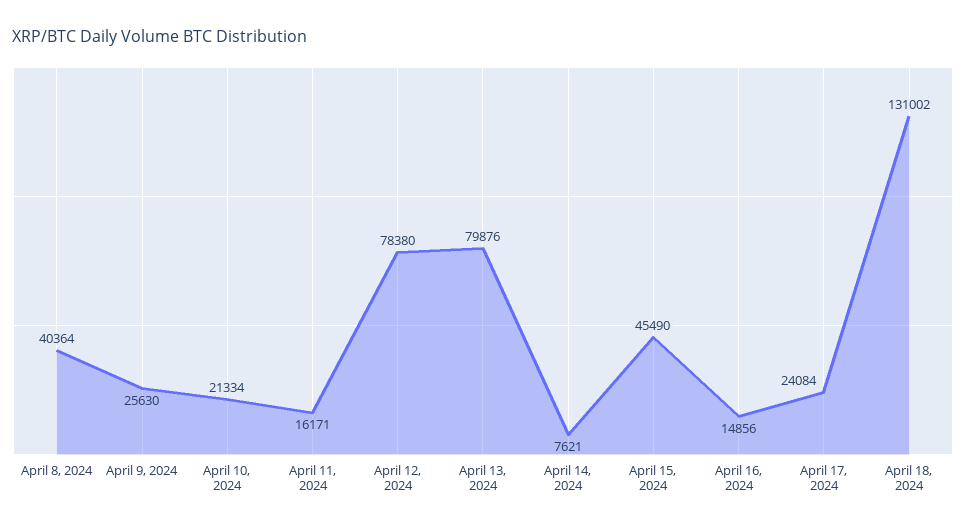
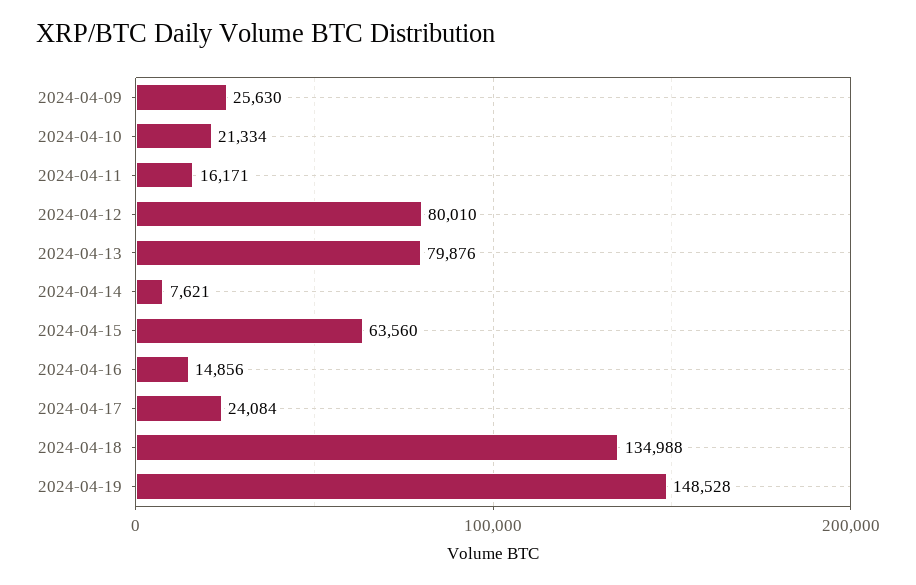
April 8, 2024: 40364 -> none
April 12, 2024: 78380 -> 80010
April 15, 2024: 45490 -> 63560
April 18, 2024: 131002 -> 134988
2024-04-19: none -> 148528

